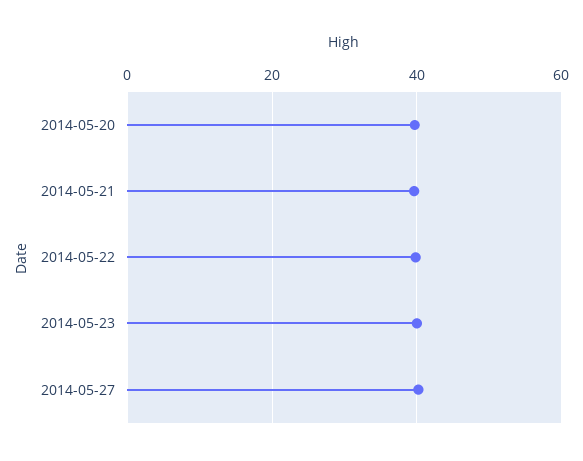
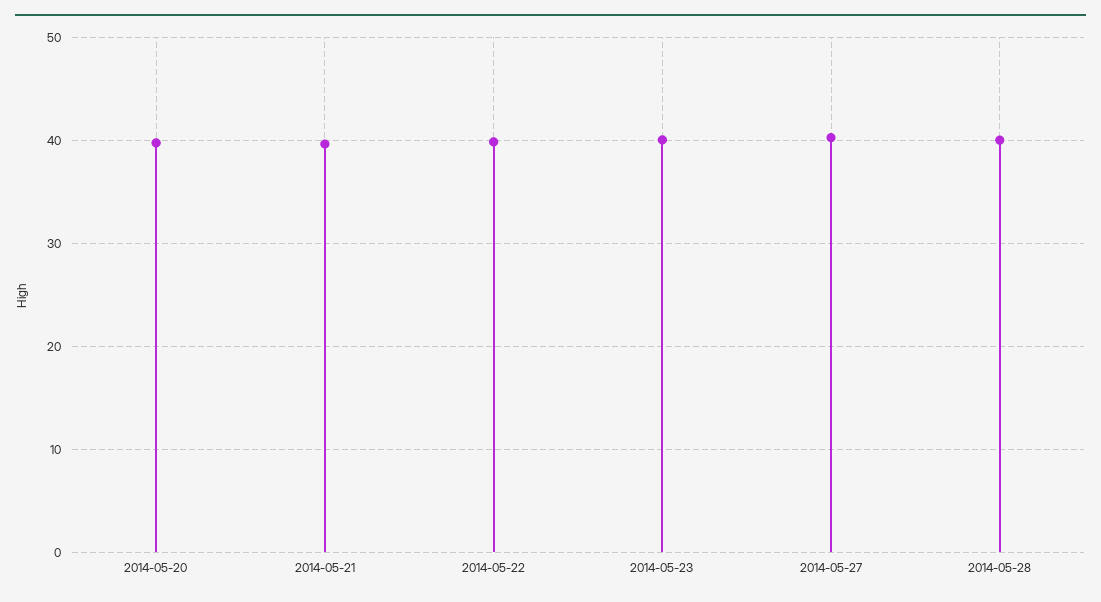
2014-05-28: none -> 40

